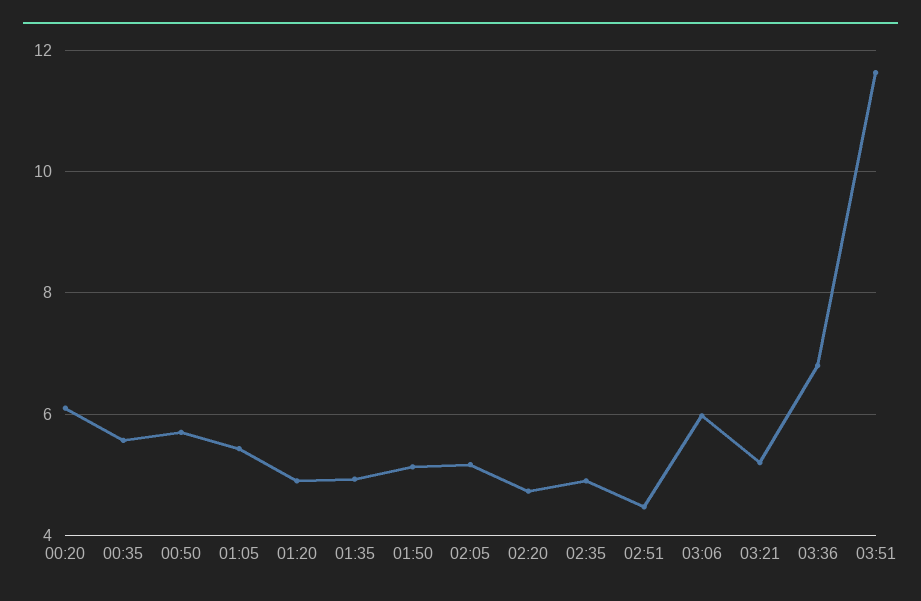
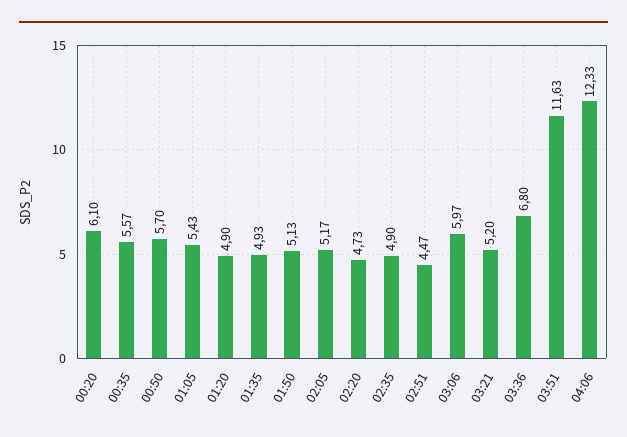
04:06: none -> 12.33

